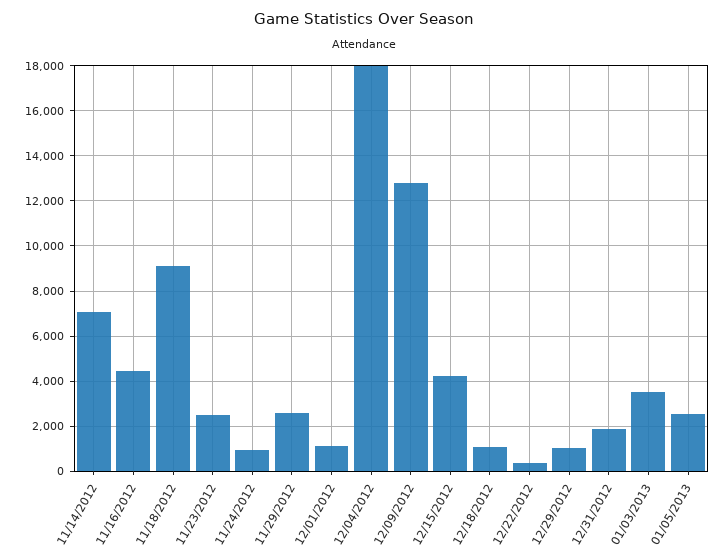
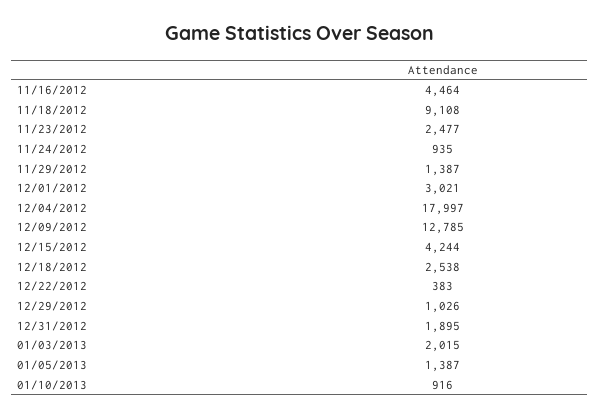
11/14/2012: 7000 -> none
11/29/2012: 2500 -> 1387
12/01/2012: 1000 -> 3021
12/18/2012: 1000 -> 2538
01/03/2013: 3500 -> 2015
01/05/2013: 2500 -> 1387
01/10/2013: none -> 916

